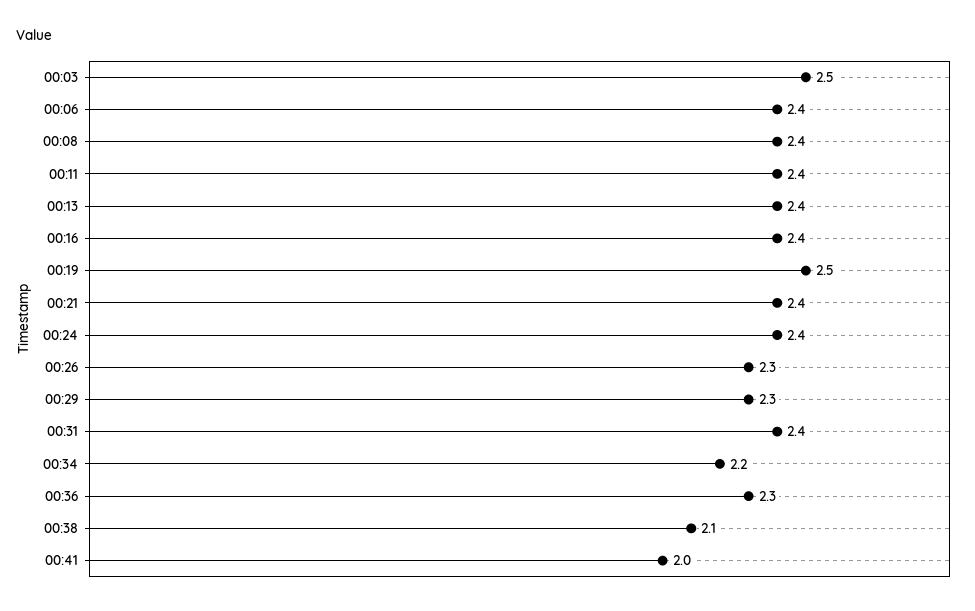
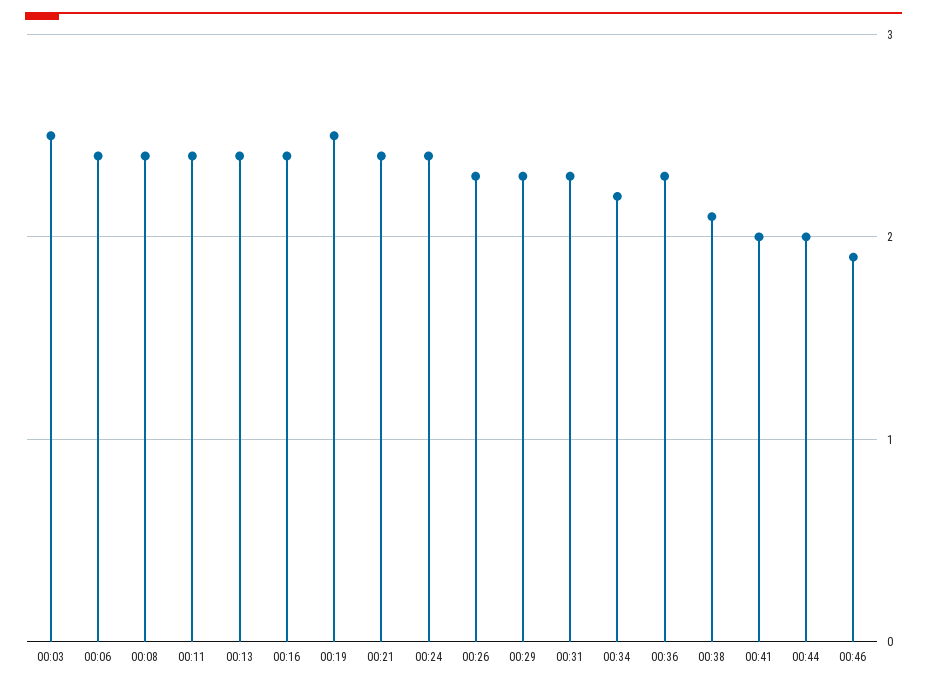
00:31: 2.4 -> 2.3
00:44: none -> 2
00:46: none -> 1.9

